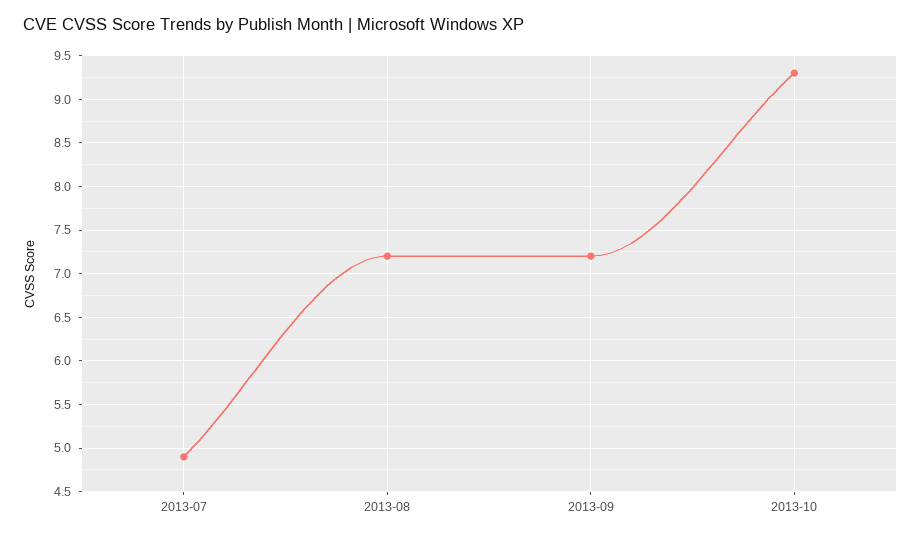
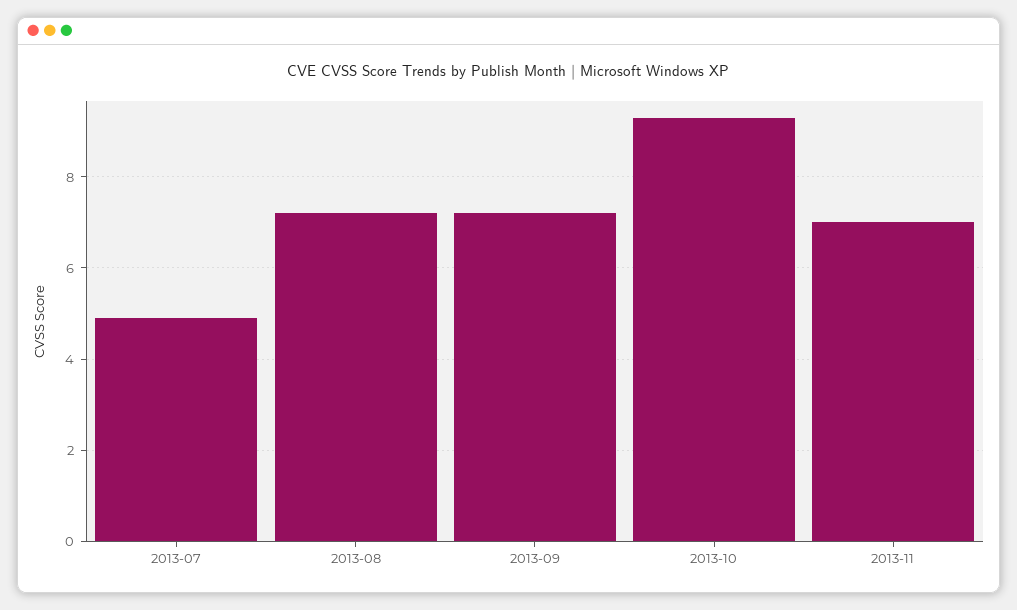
2013-11: none -> 7

